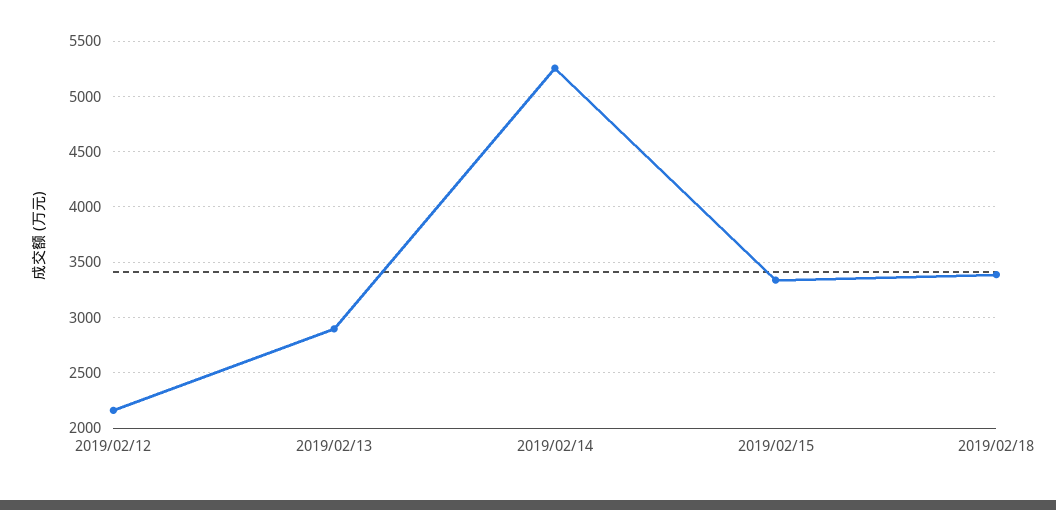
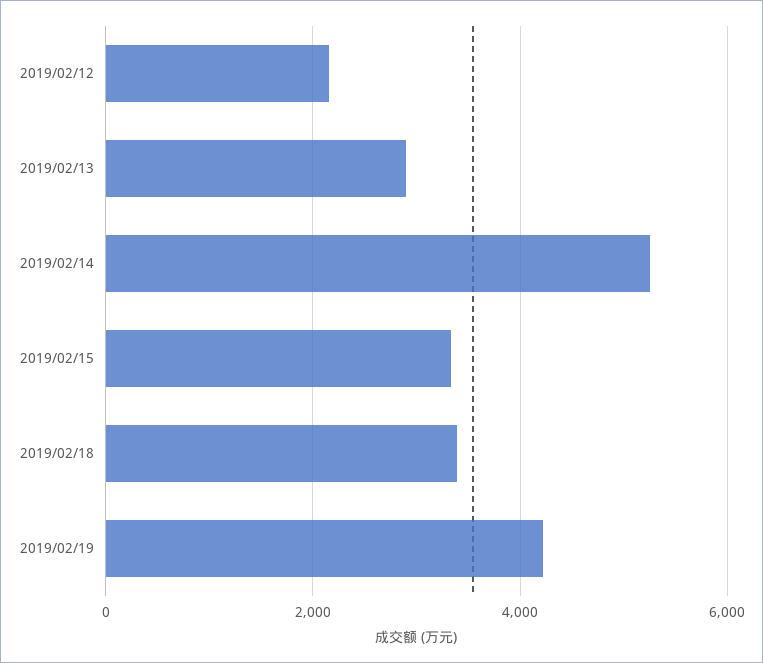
2019/02/19: none -> 4200

